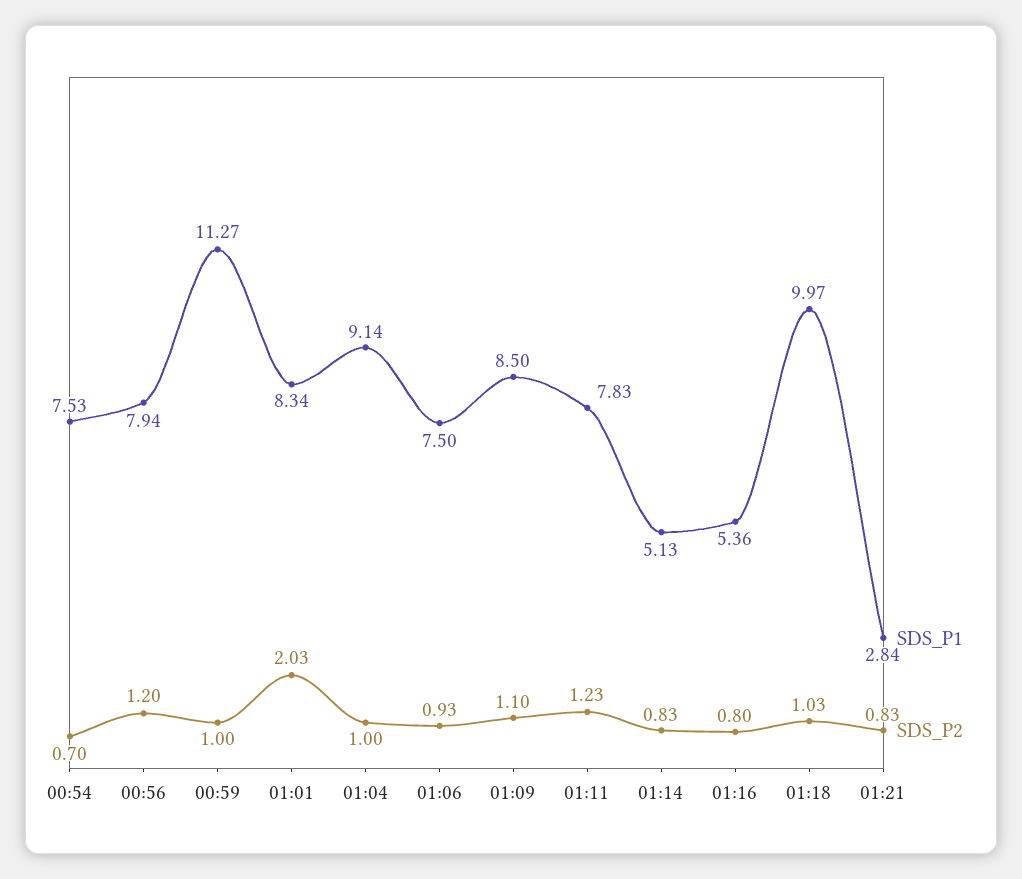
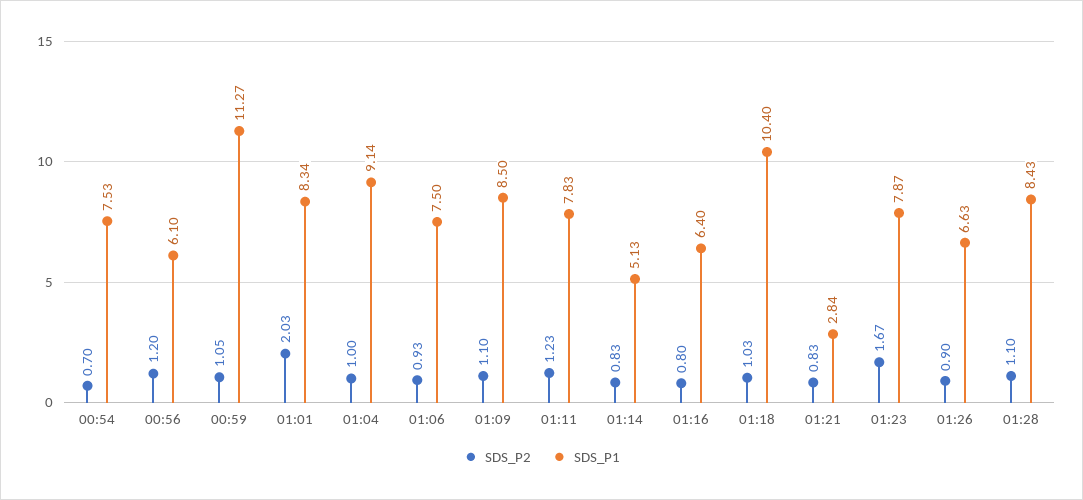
SDS_P1, 00:56: 7.94 -> 6.1
SDS_P2, 00:59: 1 -> 1.05
SDS_P1, 01:16: 5.36 -> 6.4
SDS_P1, 01:18: 9.97 -> 10.4
SDS_P2, 01:23: none -> 1.67
SDS_P1, 01:23: none -> 7.87
SDS_P2, 01:26: none -> 0.9
SDS_P1, 01:26: none -> 6.63
SDS_P2, 01:28: none -> 1.1
SDS_P1, 01:28: none -> 8.43

